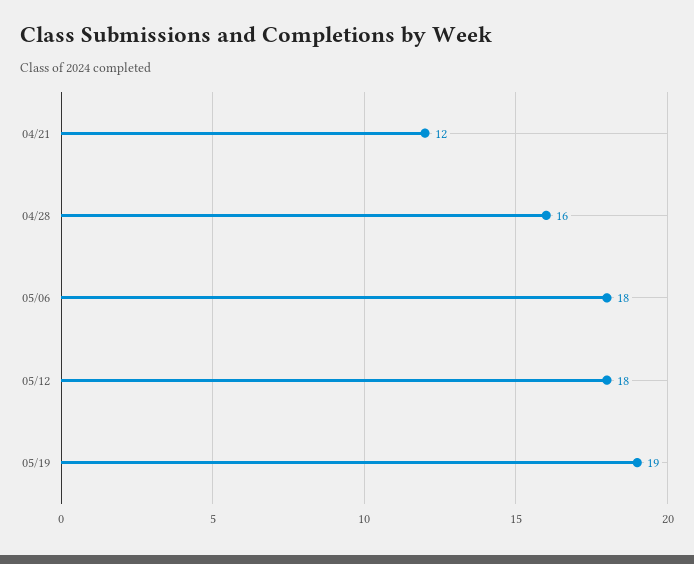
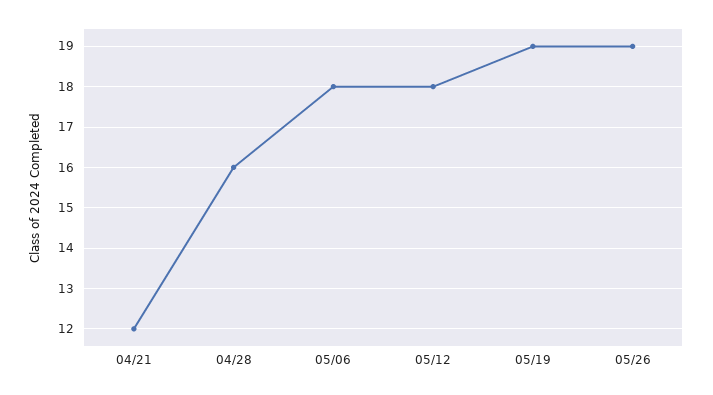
05/26: none -> 19

